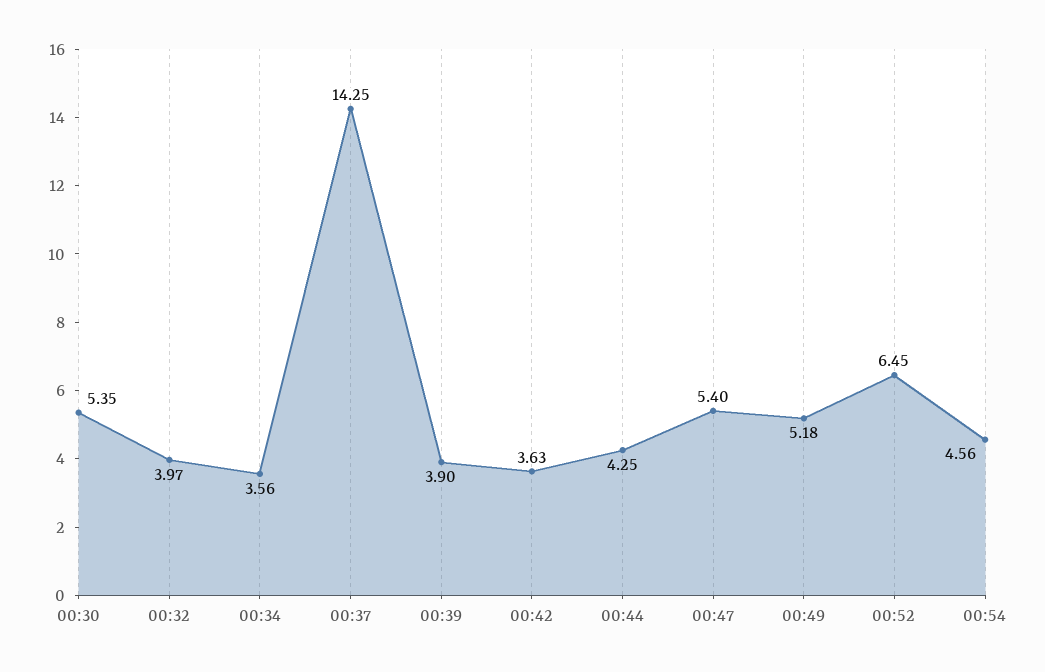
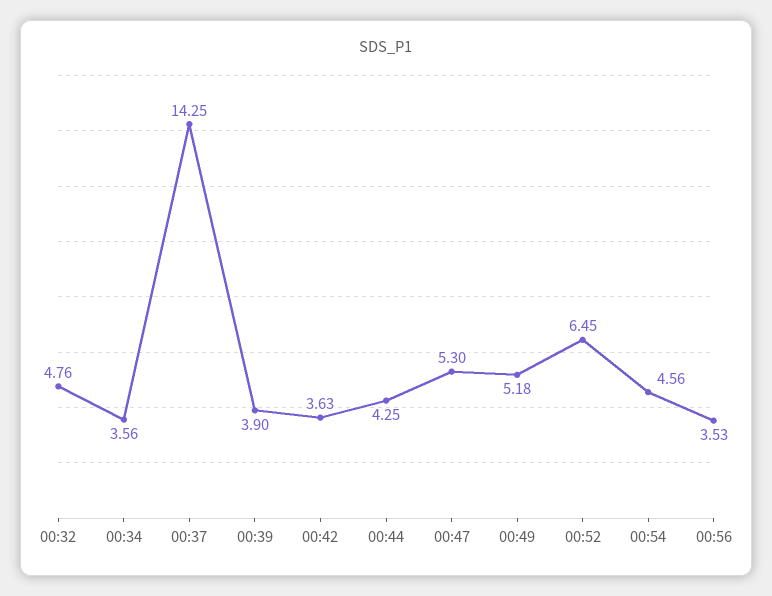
00:30: 5.35 -> none
00:32: 3.97 -> 4.76
00:47: 5.4 -> 5.3
00:56: none -> 3.53

